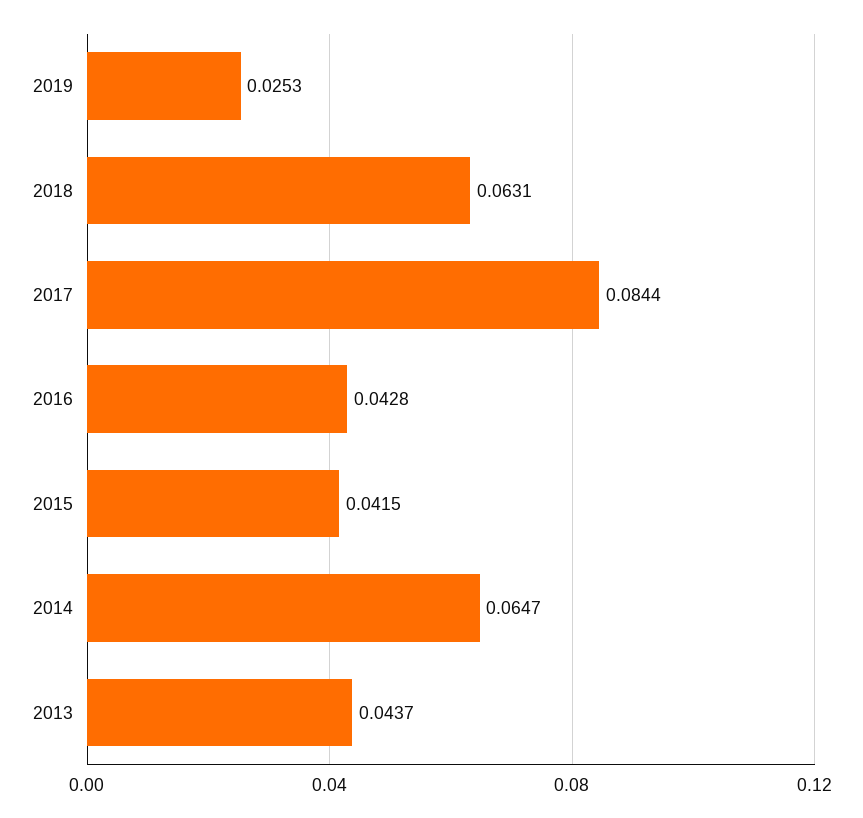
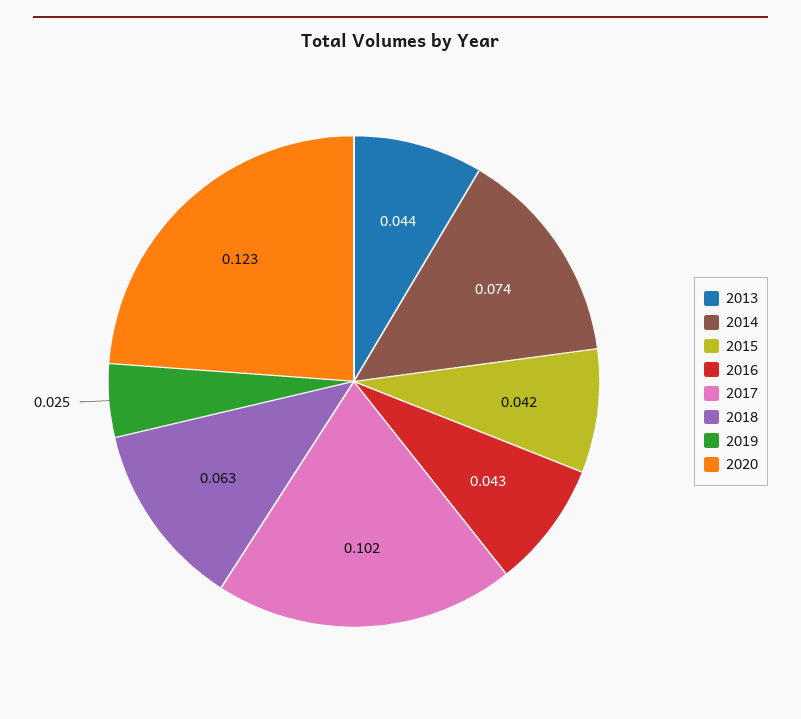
2017: 0.0844 -> 0.102
2014: 0.0647 -> 0.074
2020: none -> 0.123

